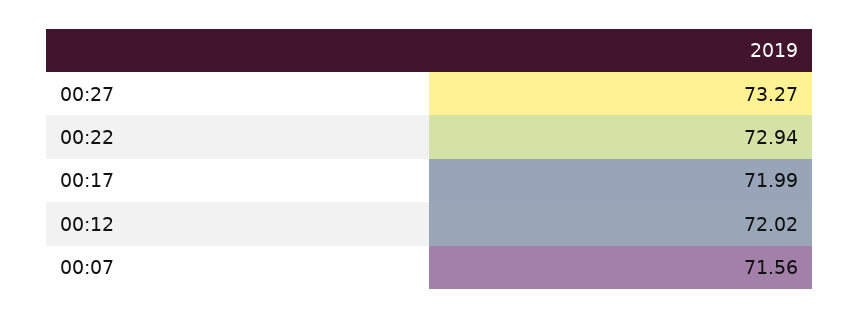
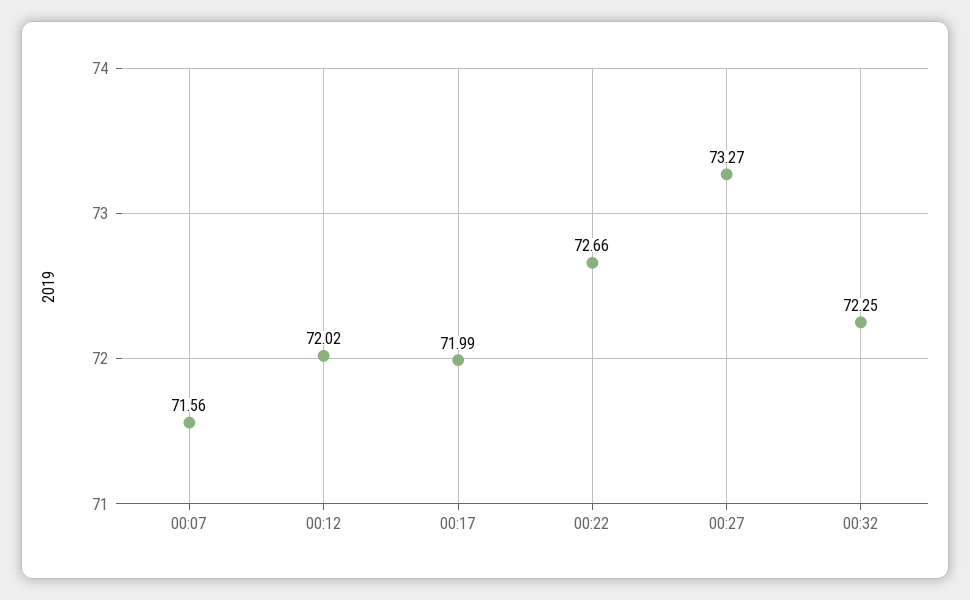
00:22: 72.94 -> 72.66
00:32: none -> 72.25

